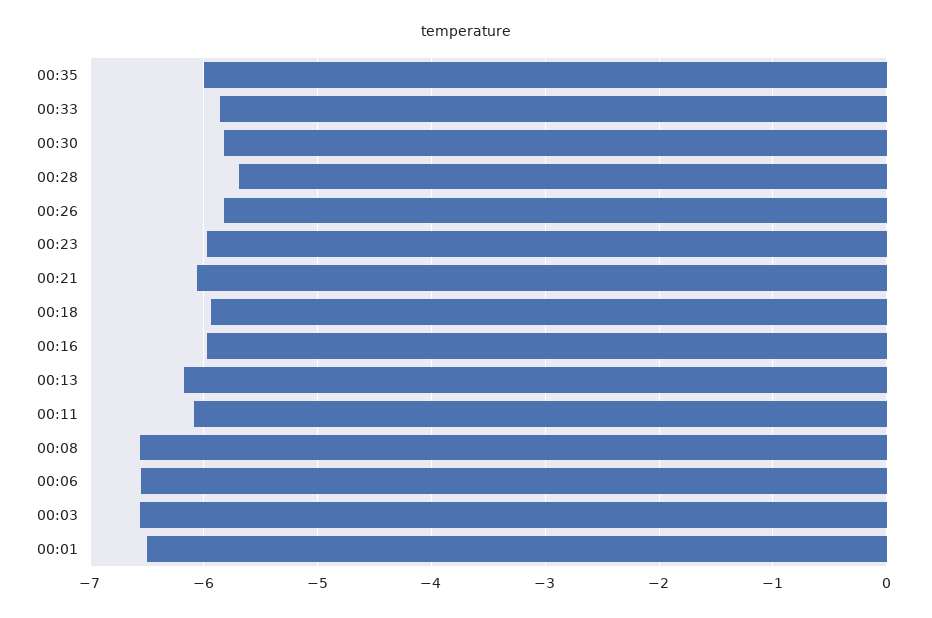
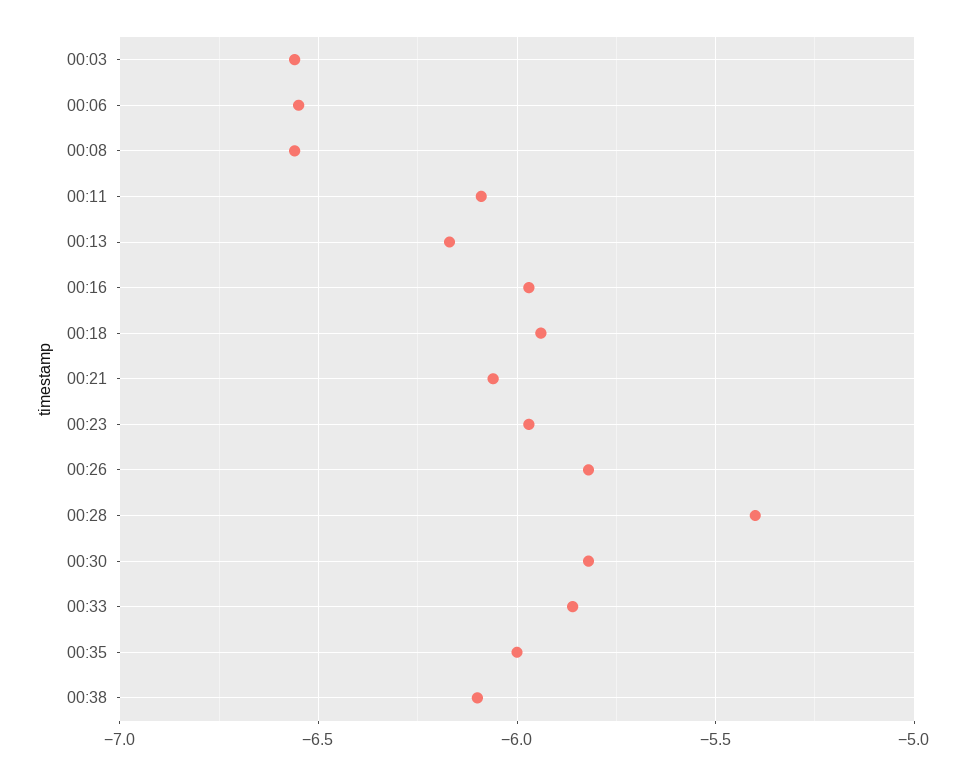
00:28: -5.7 -> -5.4
00:01: -6.5 -> none
00:38: none -> -6.1

